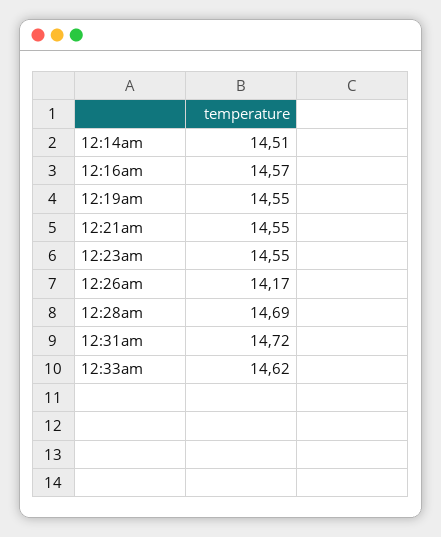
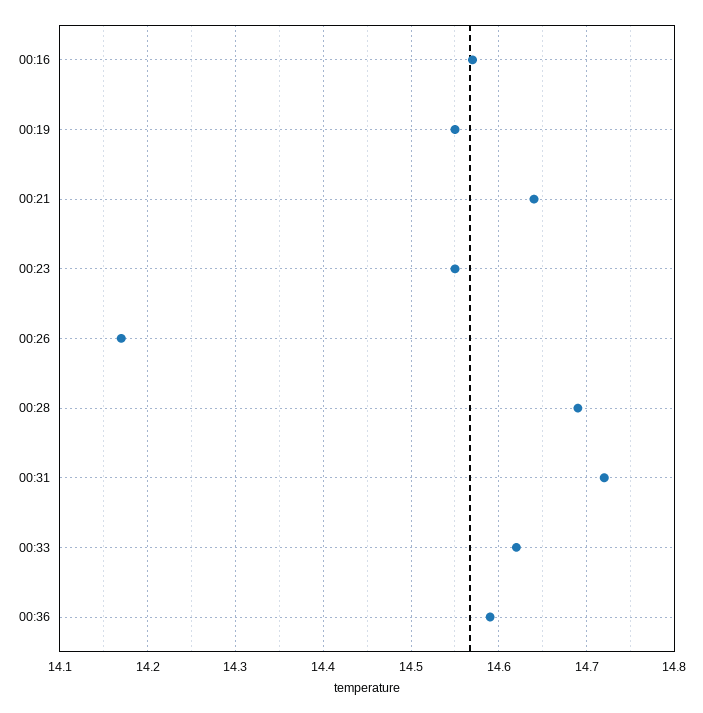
12:14am: 14.51 -> none
12:21am: 14.55 -> 14.64
00:36: none -> 14.59

